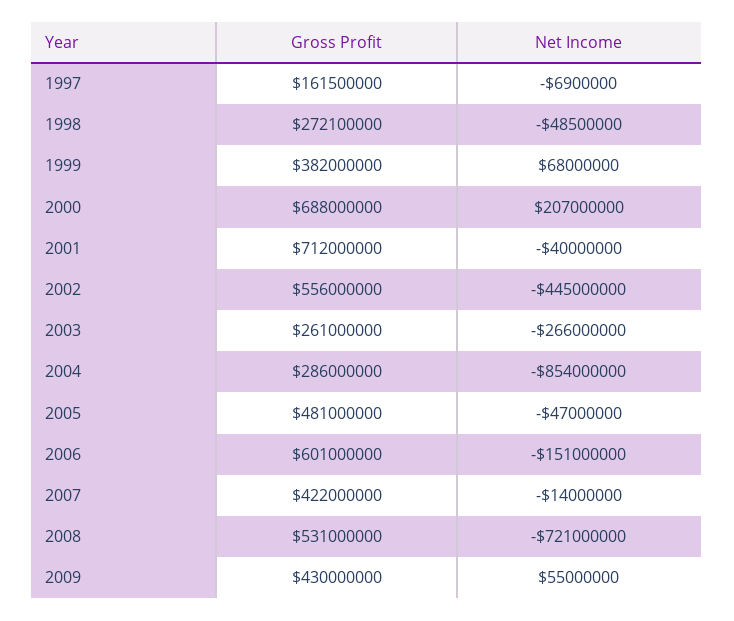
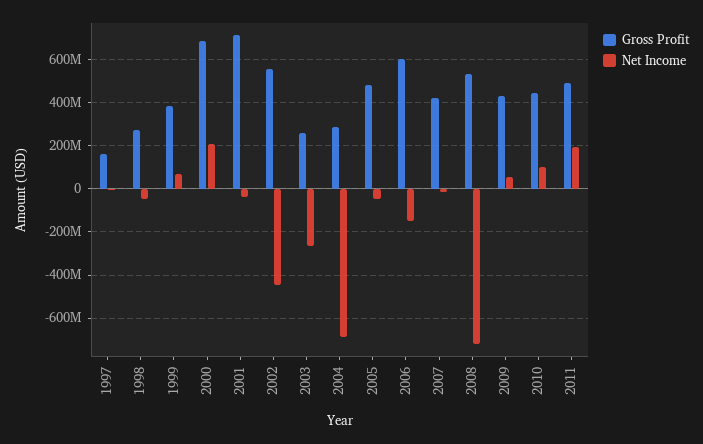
Net Income, 2004: -854000000 -> -700000000
Gross Profit, 2010: none -> 450000000
Net Income, 2010: none -> 100000000
Gross Profit, 2011: none -> 500000000
Net Income, 2011: none -> 200000000

